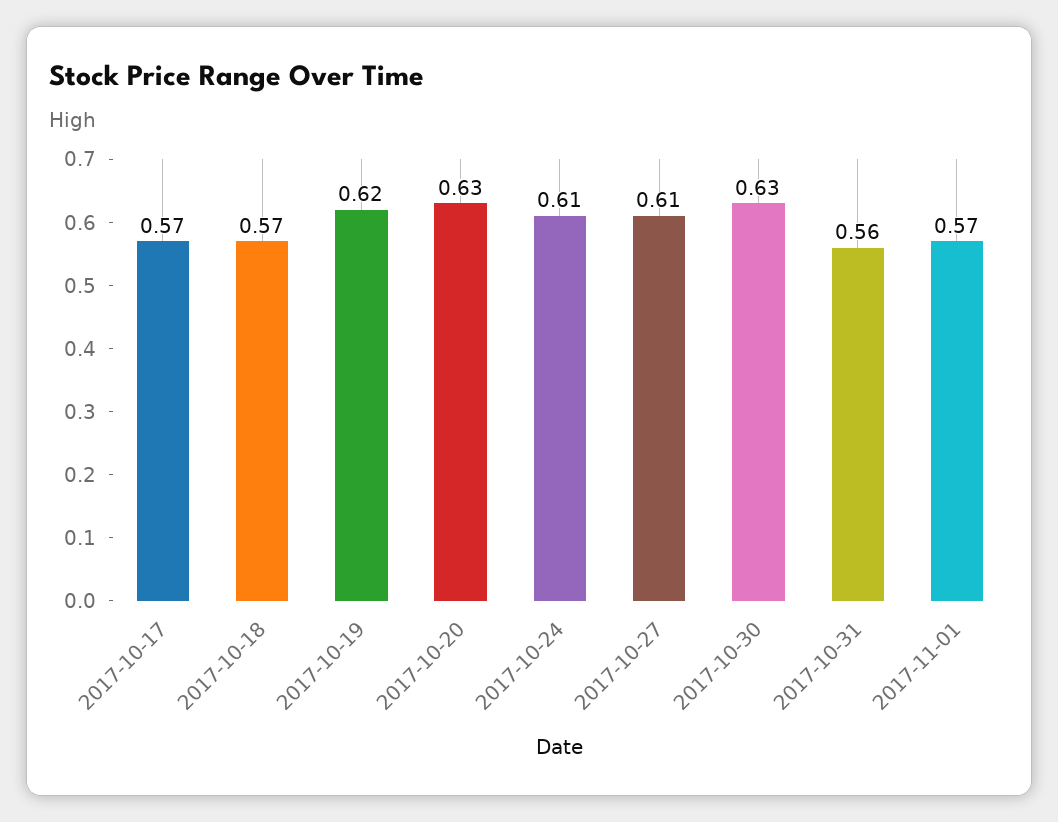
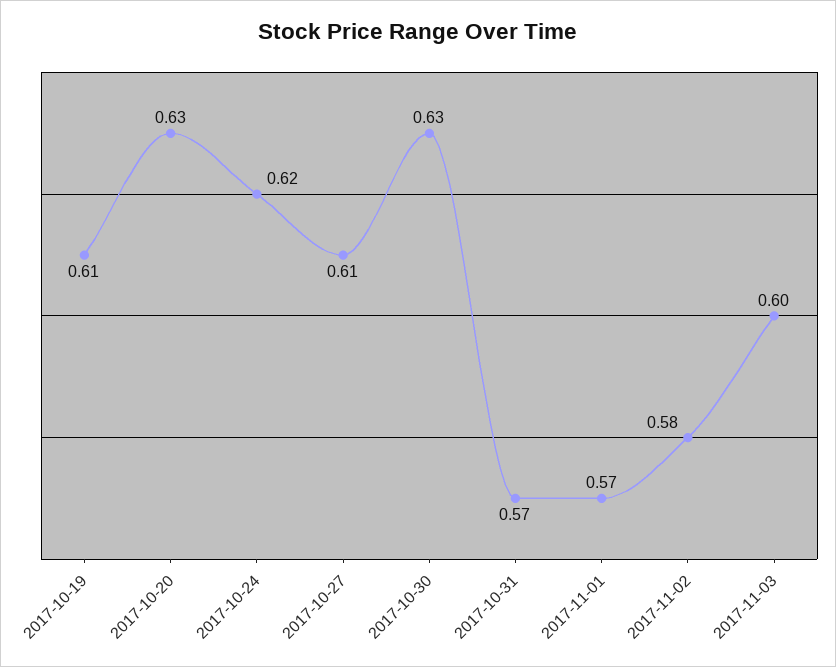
2017-10-17: 0.57 -> none
2017-10-18: 0.57 -> none
2017-10-19: 0.62 -> 0.61
2017-10-24: 0.61 -> 0.62
2017-10-31: 0.56 -> 0.57
2017-11-02: none -> 0.58
2017-11-03: none -> 0.6

